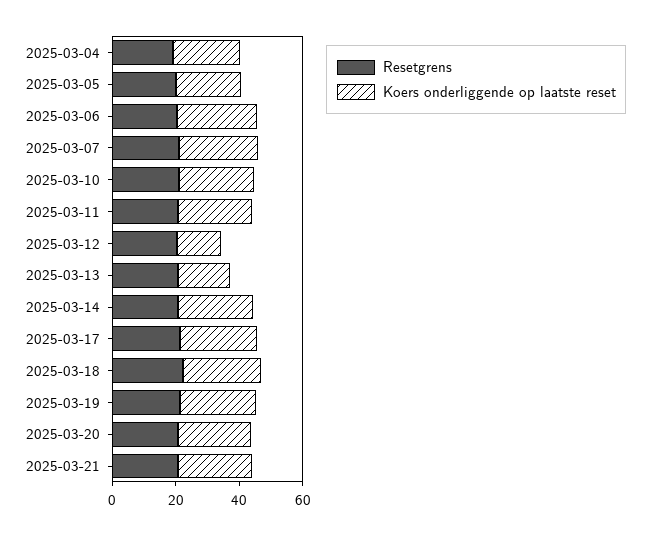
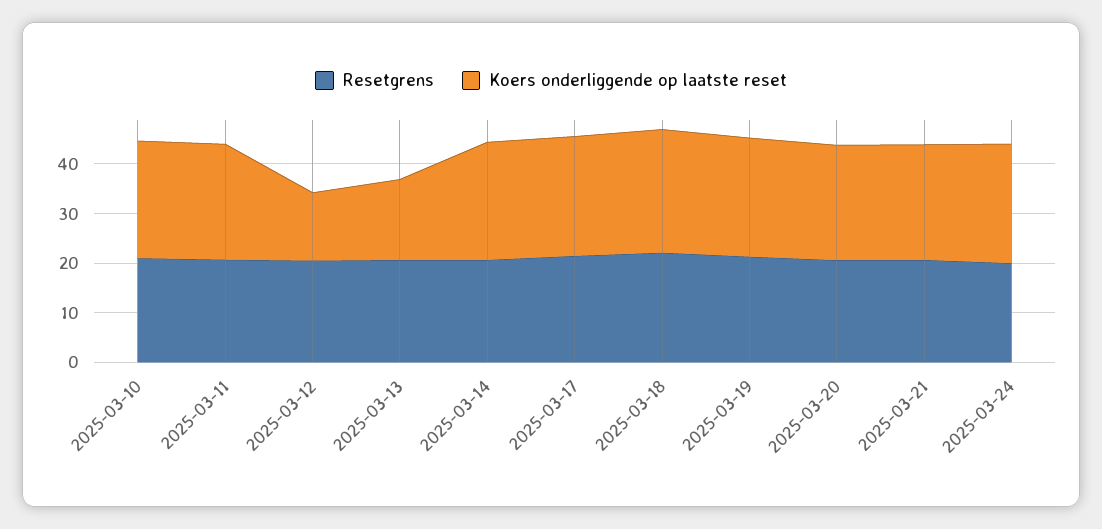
Resetgrens, 2025-03-04: 20 -> none
Koers onderliggende op laatste reset, 2025-03-04: 20 -> none
Resetgrens, 2025-03-05: 20 -> none
Koers onderliggende op laatste reset, 2025-03-05: 20 -> none
Resetgrens, 2025-03-06: 20 -> none
Koers onderliggende op laatste reset, 2025-03-06: 25 -> none
Resetgrens, 2025-03-07: 20 -> none
Koers onderliggende op laatste reset, 2025-03-07: 25 -> none
Resetgrens, 2025-03-24: none -> 20
Koers onderliggende op laatste reset, 2025-03-24: none -> 24

